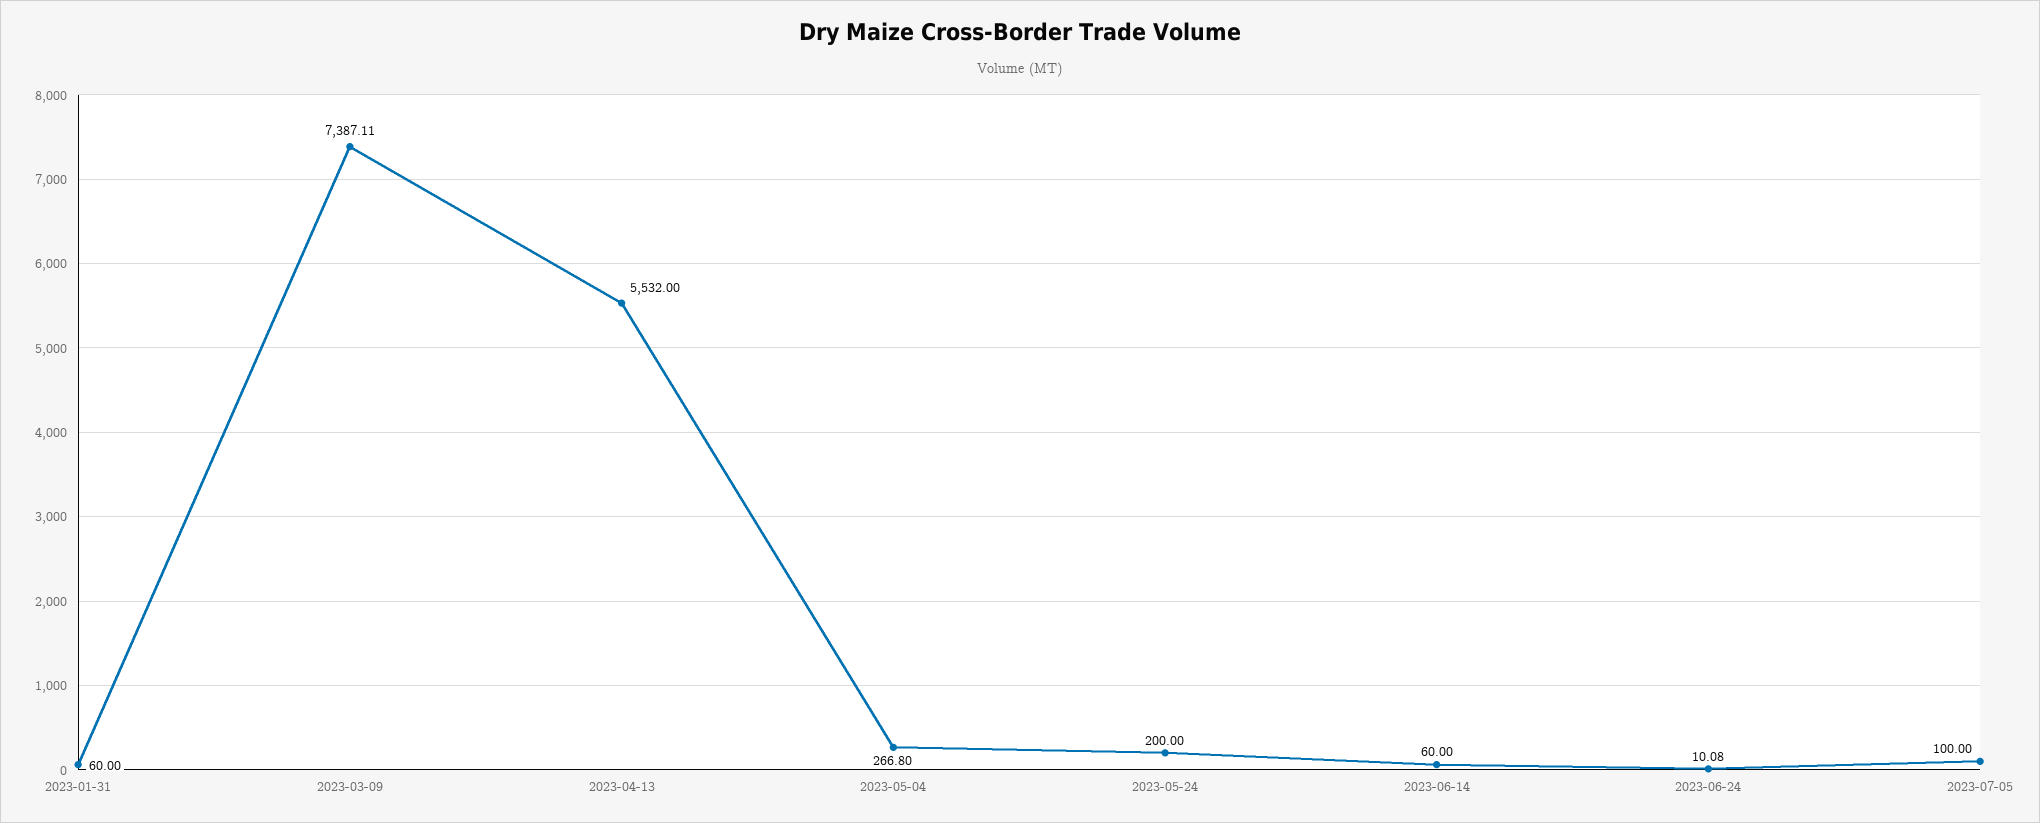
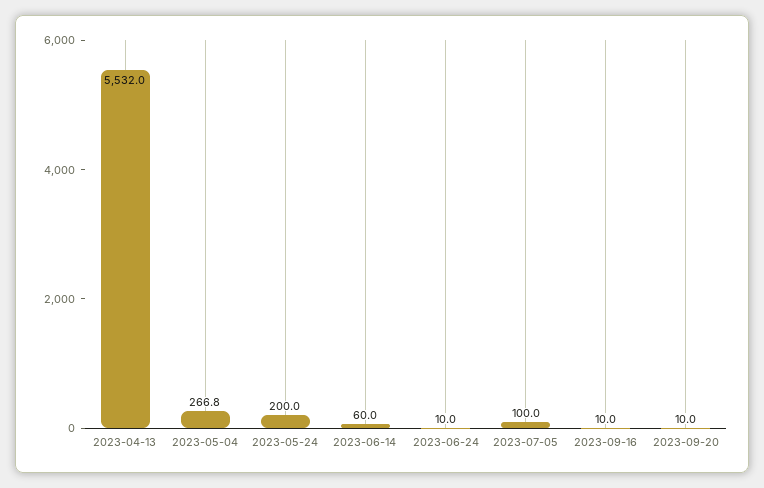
2023-01-31: 60 -> none
2023-03-09: 7387.11 -> none
2023-06-24: 10.08 -> 10
2023-09-16: none -> 10
2023-09-20: none -> 10

